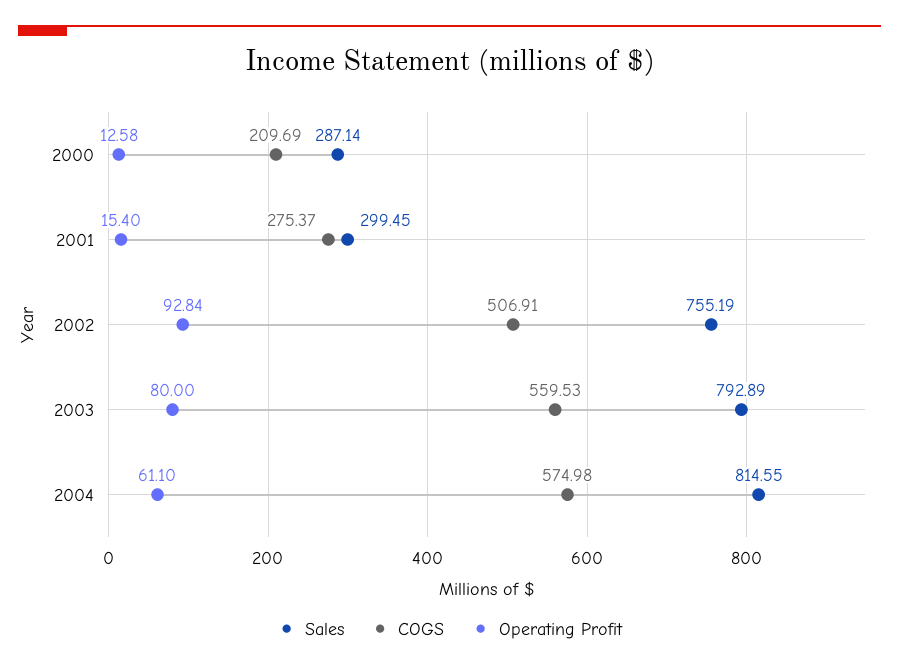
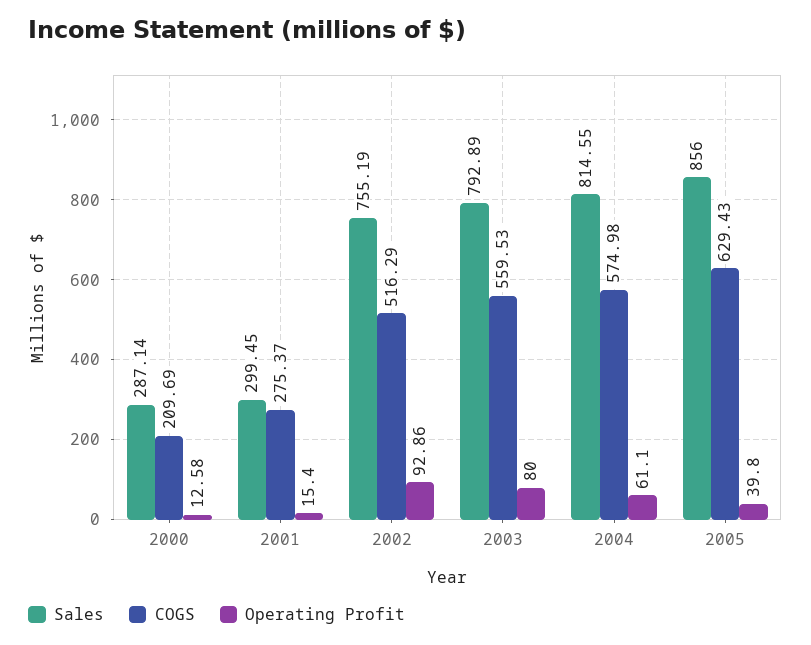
COGS, 2002: 506.91 -> 516.29
Operating Profit, 2002: 92.84 -> 92.86
Sales, 2005: none -> 856
COGS, 2005: none -> 629.43
Operating Profit, 2005: none -> 39.8

